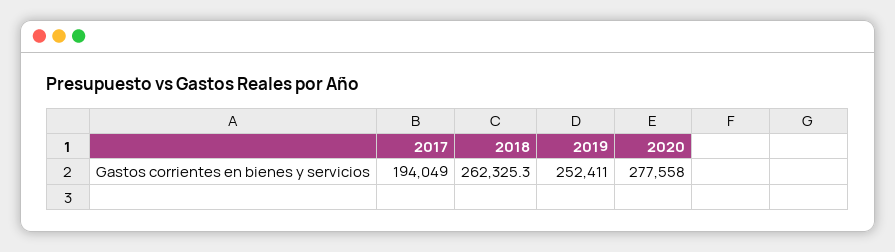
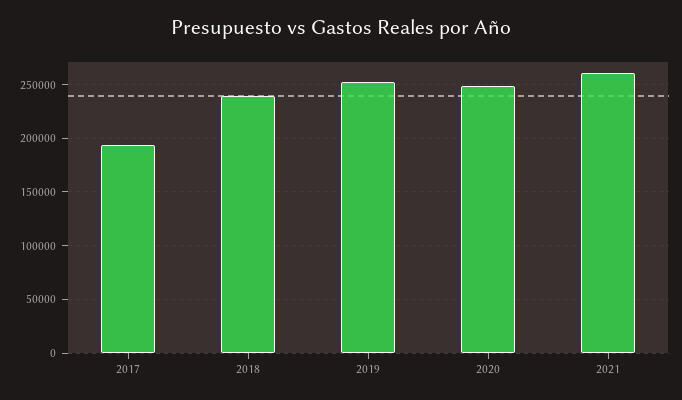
2018: 262325.3 -> 240000
2020: 277558 -> 250000
2021: none -> 260000

